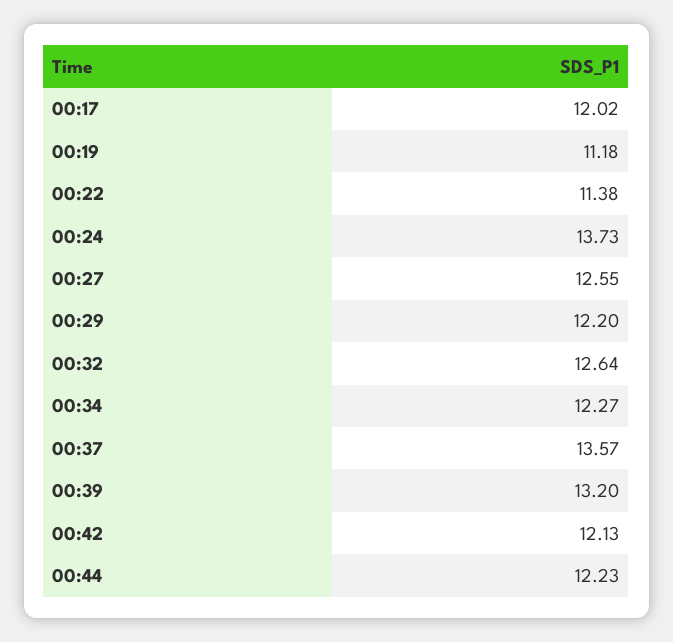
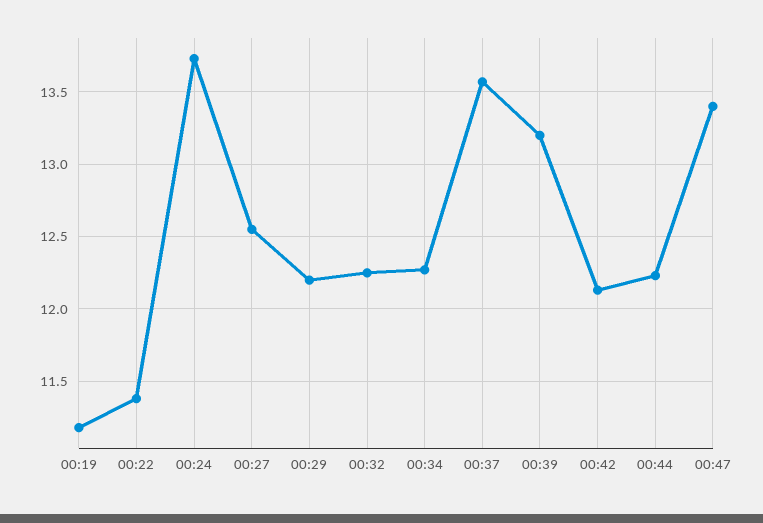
00:17: 12.02 -> none
00:32: 12.64 -> 12.25
00:47: none -> 13.4

